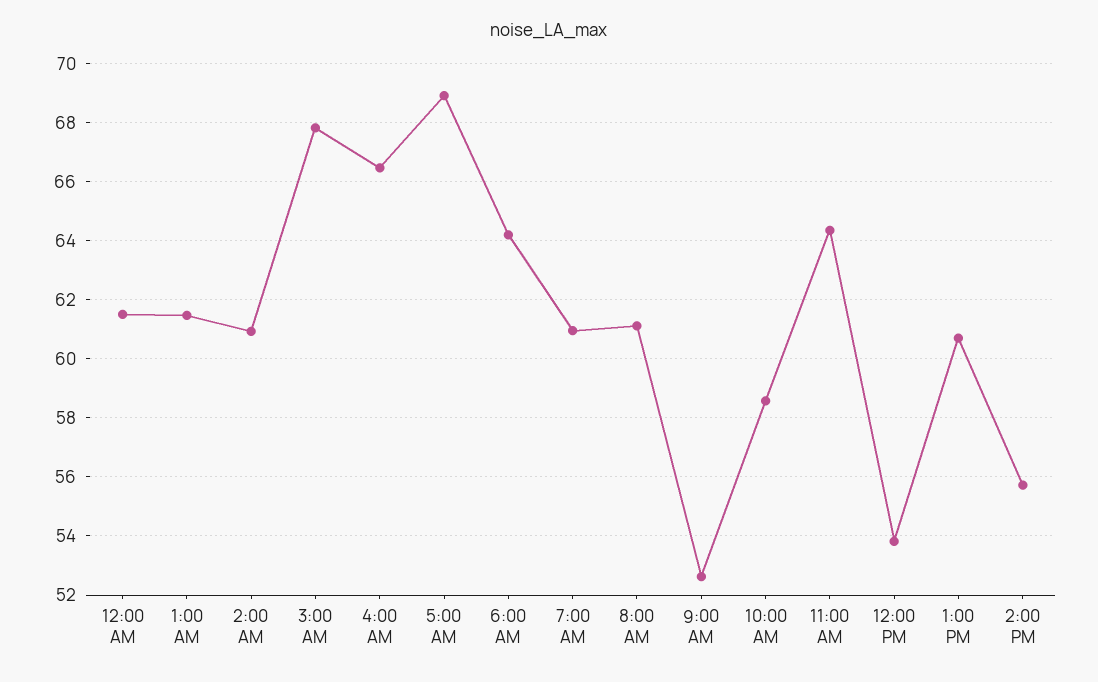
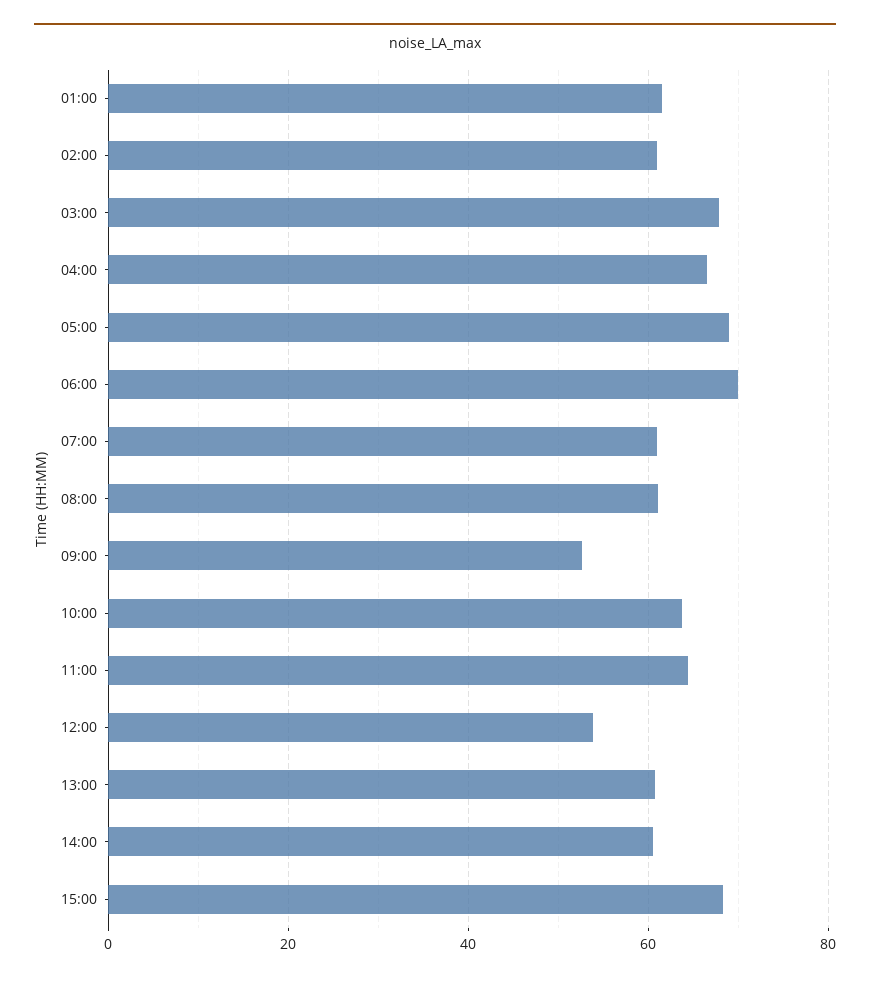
12:00 AM: 61.5 -> none
6:00 AM: 64.25 -> 70
10:00 AM: 58.5 -> 64
2:00 PM: 55.75 -> 60
15:00: none -> 68

